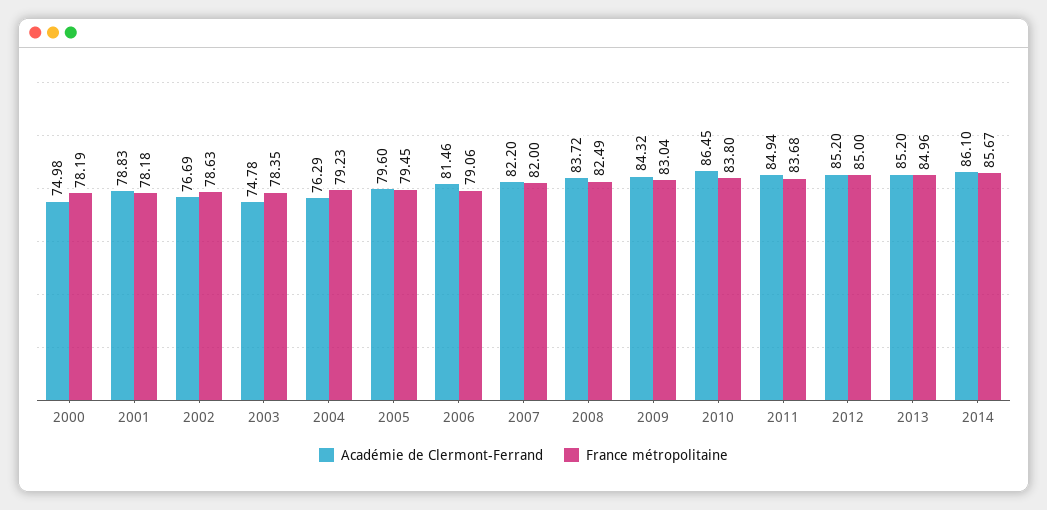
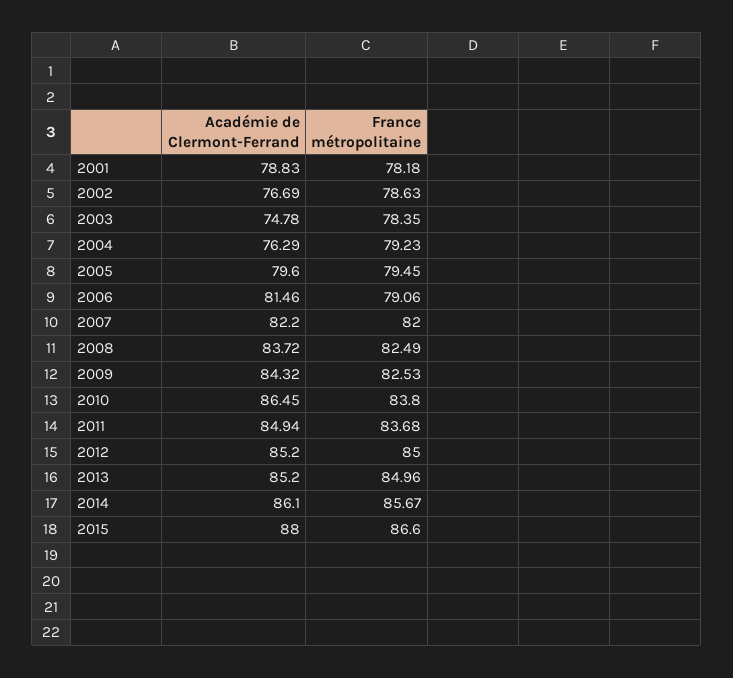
Académie de Clermont-Ferrand, 2000: 74.98 -> none
France métropolitaine, 2000: 78.19 -> none
France métropolitaine, 2009: 83.04 -> 82.53
Académie de Clermont-Ferrand, 2015: none -> 88
France métropolitaine, 2015: none -> 86.6

